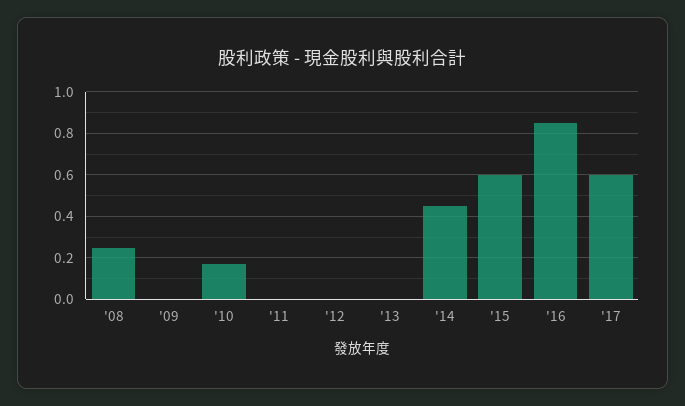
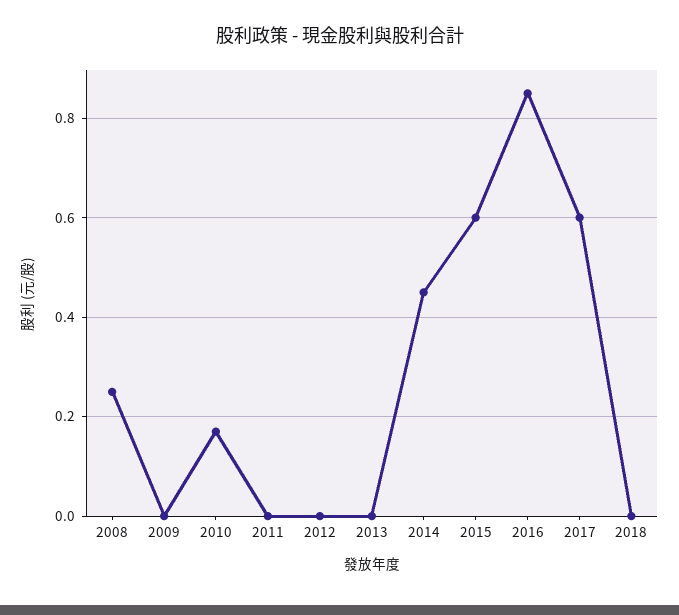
2018: none -> 0

